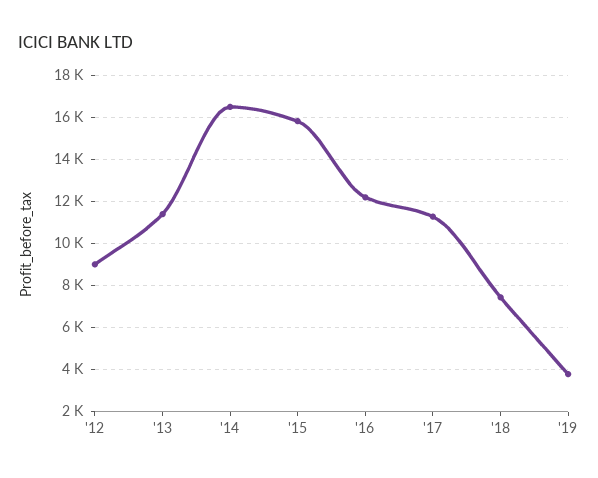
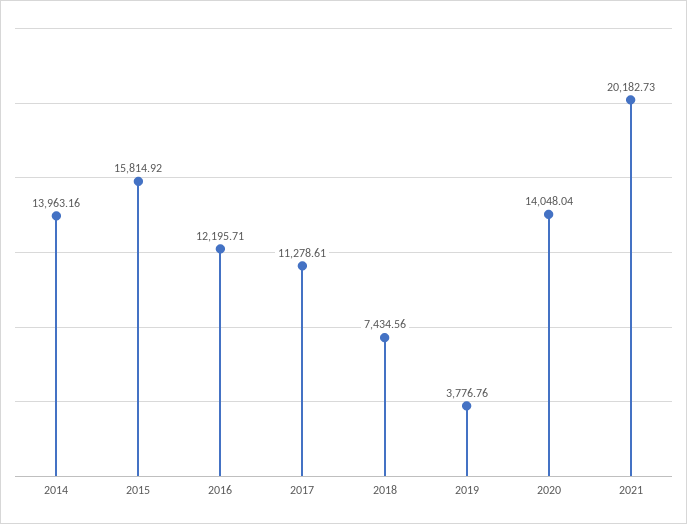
'12: 9000 -> none
'13: 11500 -> none
'14: 16500 -> 13963.16
2020: none -> 14048.04
2021: none -> 20182.73

